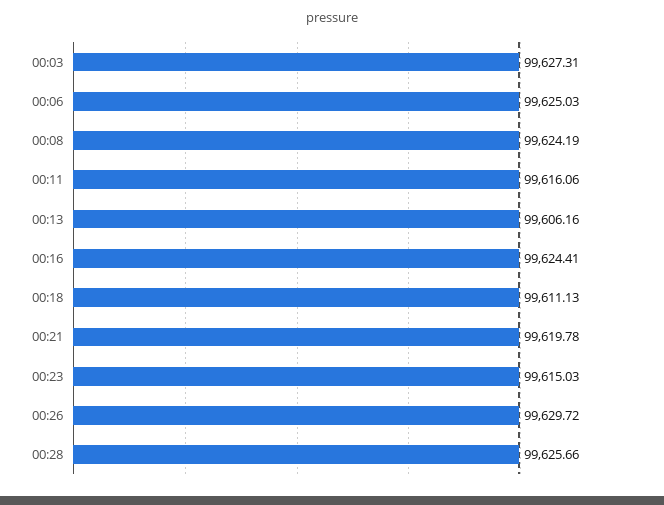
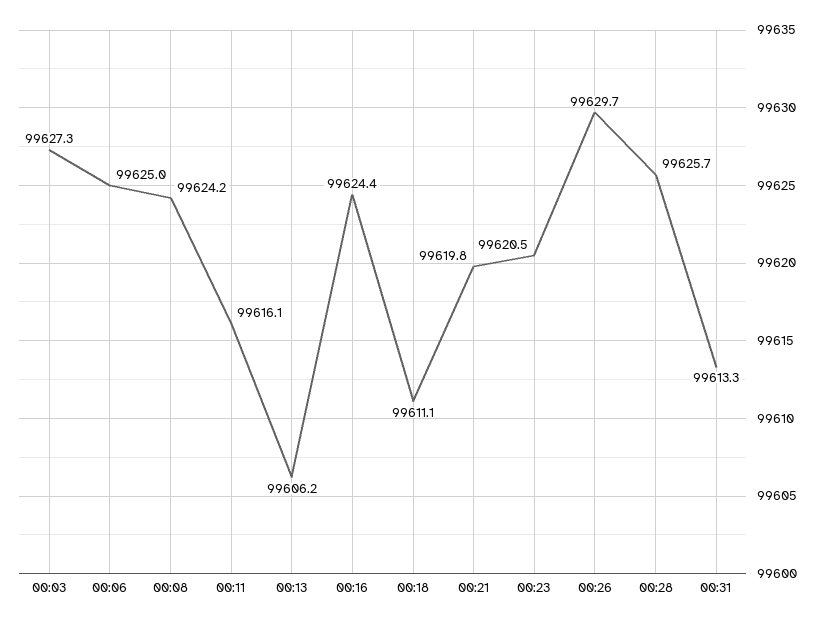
00:23: 99615.03 -> 99620.5
00:31: none -> 99613.3

